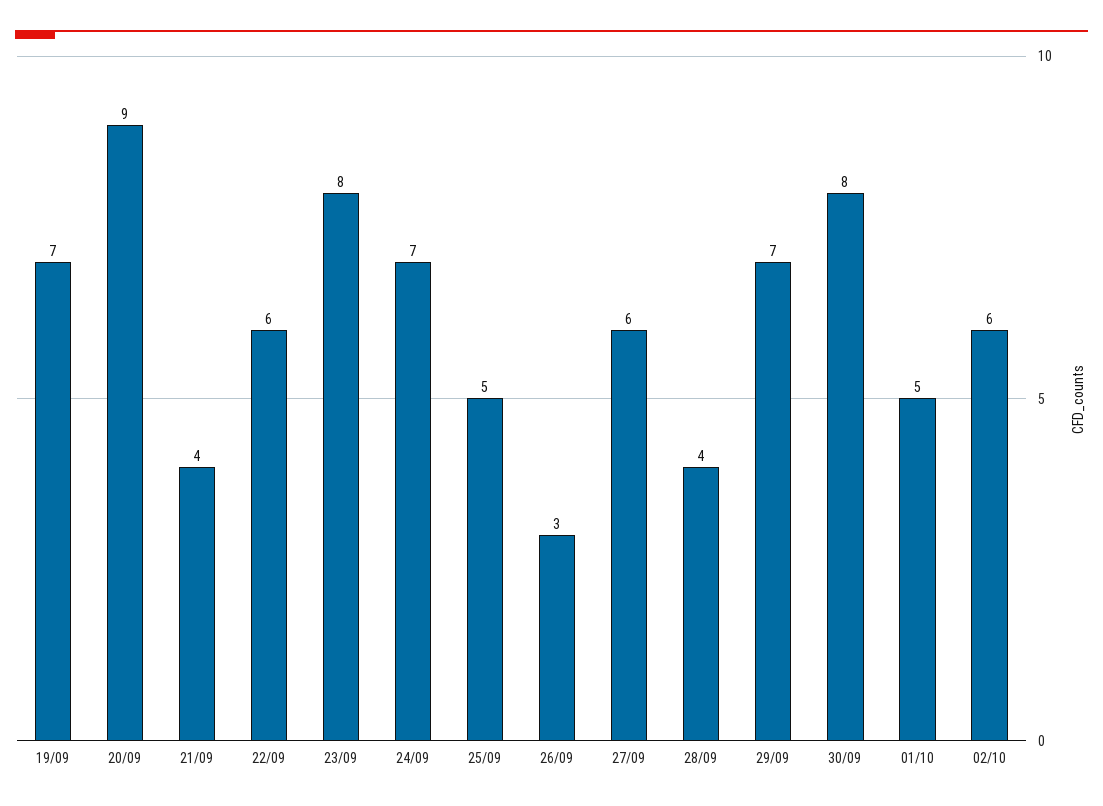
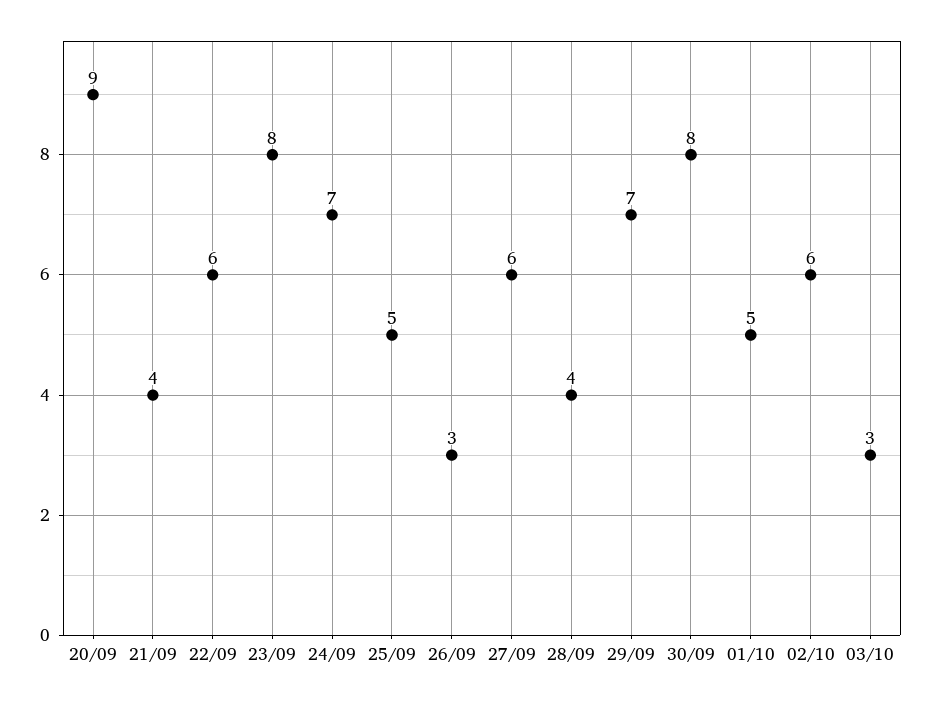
19/09: 7 -> none
03/10: none -> 3

